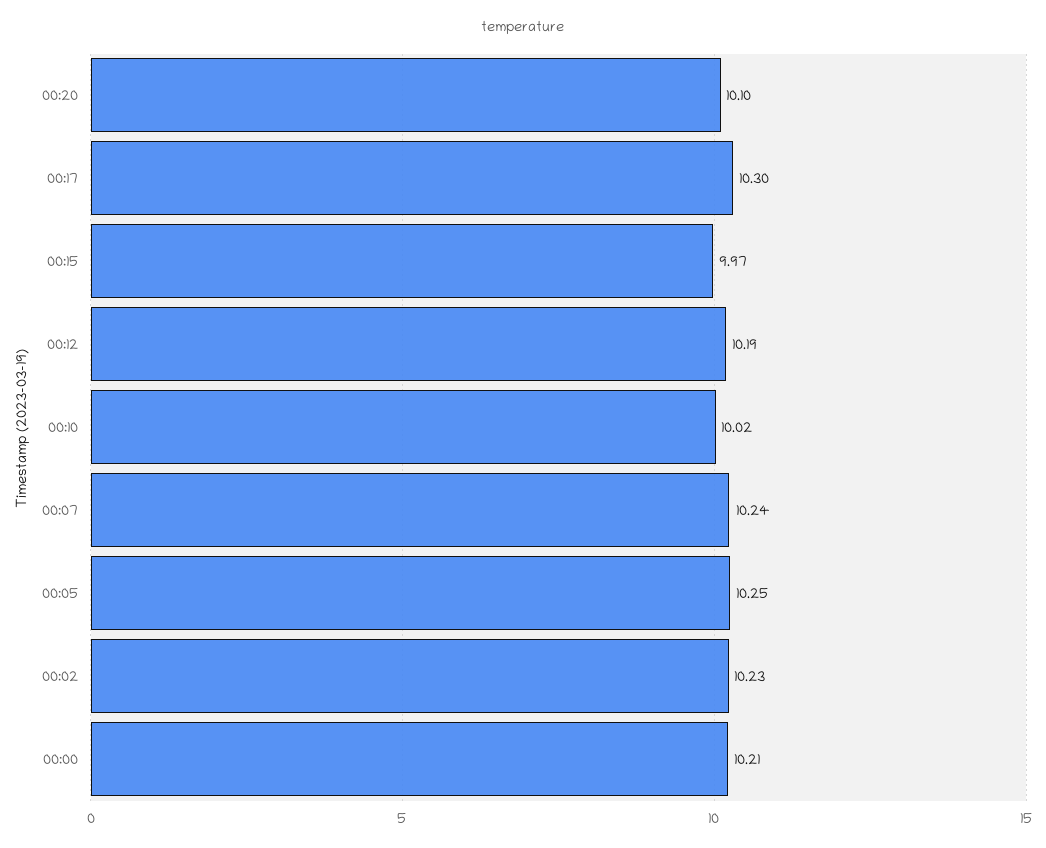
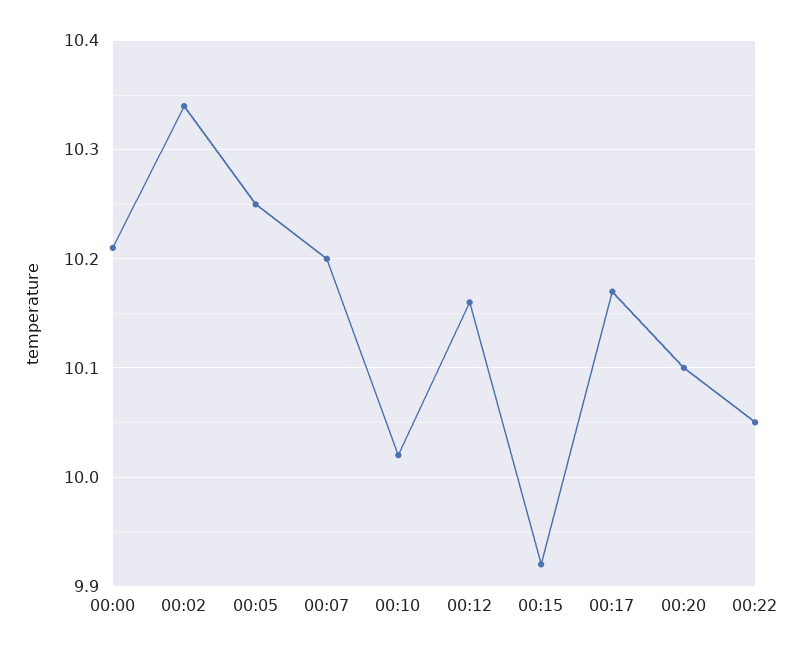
00:17: 10.3 -> 10.17
00:15: 9.97 -> 9.92
00:12: 10.19 -> 10.16
00:07: 10.24 -> 10.2
00:02: 10.23 -> 10.34
00:22: none -> 10.05

